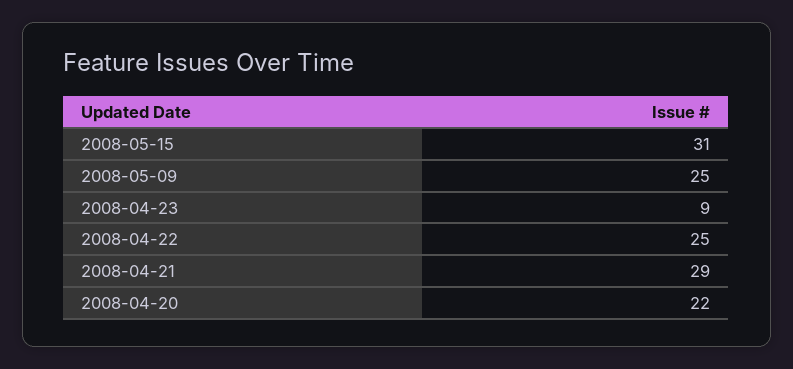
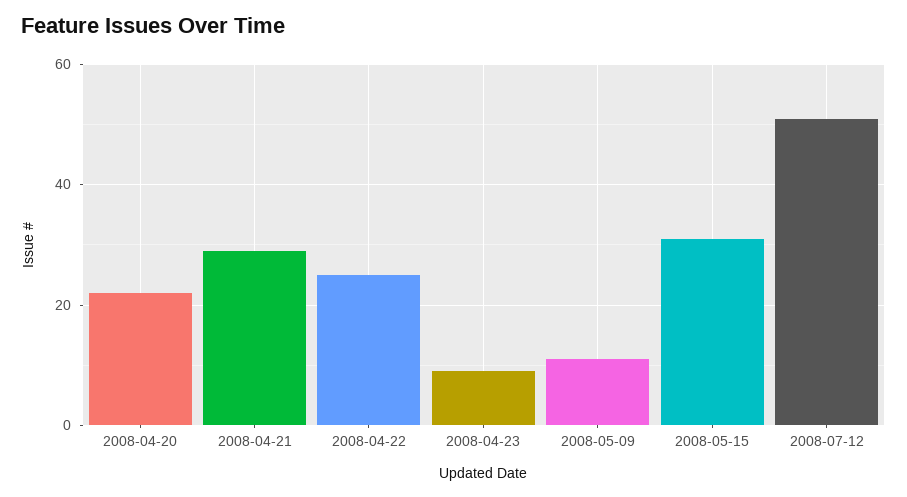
2008-05-09: 25 -> 10
2008-07-12: none -> 50

